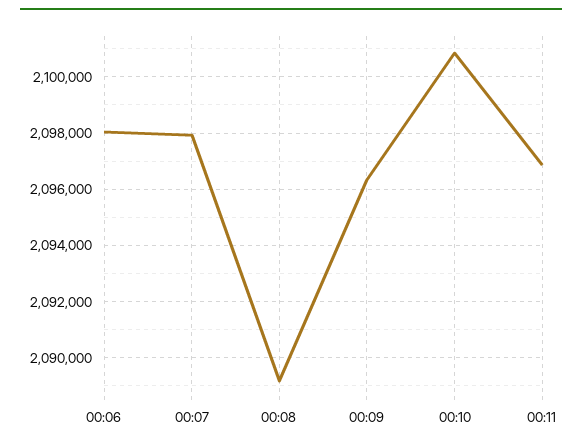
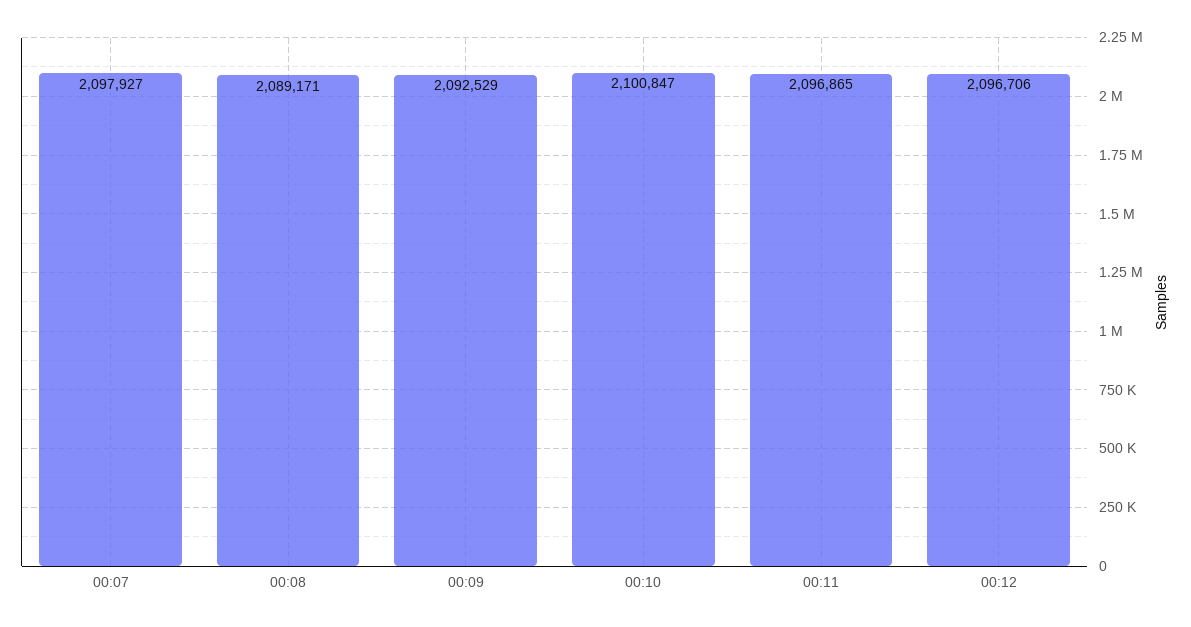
00:06: 2098000 -> none
00:09: 2096250 -> 2092529
00:12: none -> 2096706

